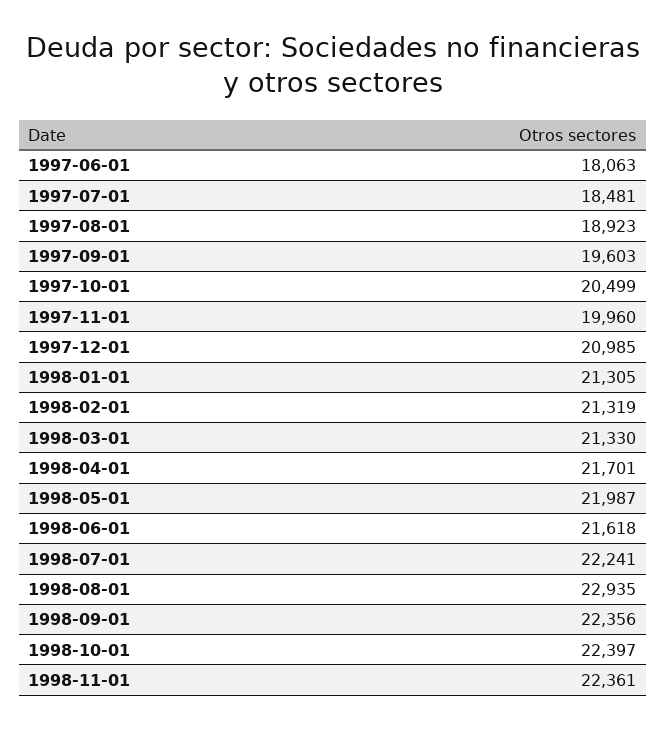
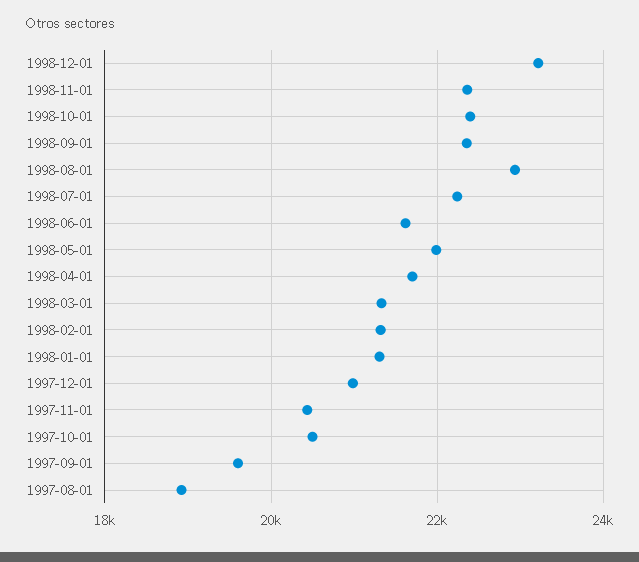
1997-06-01: 18063 -> none
1997-07-01: 18481 -> none
1997-11-01: 19960 -> 20400
1998-12-01: none -> 23200

